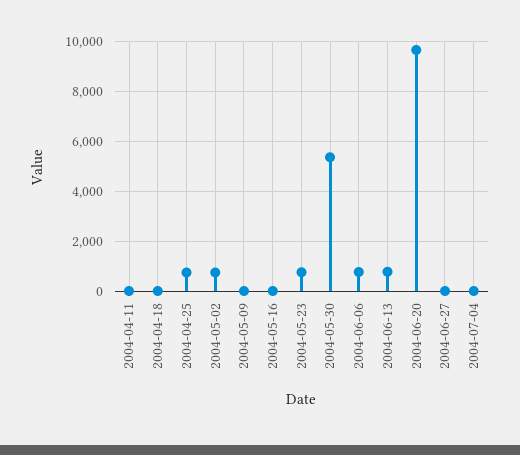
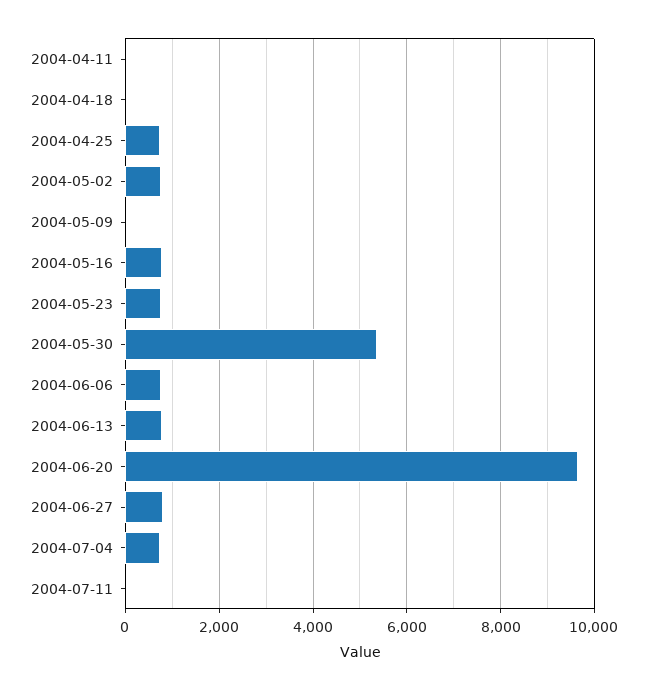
2004-05-16: 0 -> 800
2004-06-27: 0 -> 800
2004-07-04: 0 -> 800
2004-07-11: none -> 0

